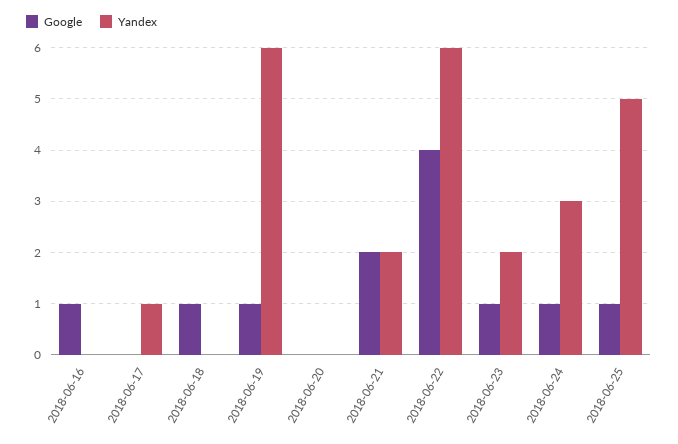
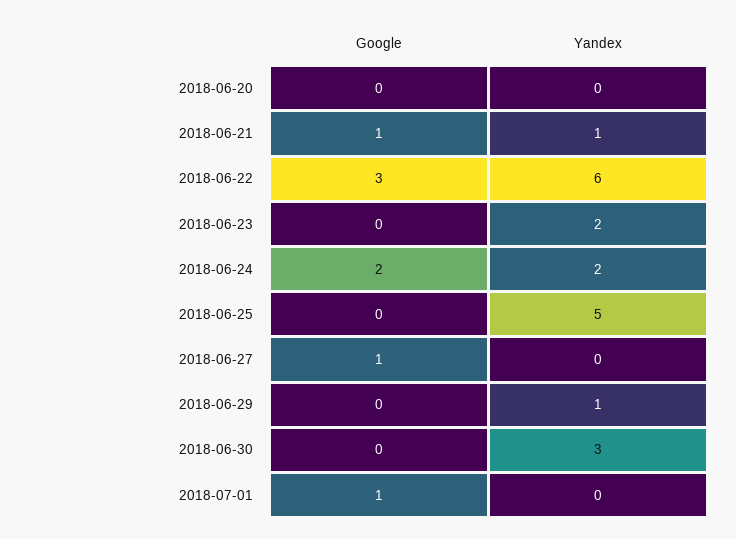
Google, 2018-06-16: 1 -> none
Yandex, 2018-06-16: 0 -> none
Google, 2018-06-17: 0 -> none
Yandex, 2018-06-17: 1 -> none
Google, 2018-06-18: 1 -> none
Yandex, 2018-06-18: 0 -> none
Google, 2018-06-19: 1 -> none
Yandex, 2018-06-19: 6 -> none
Google, 2018-06-21: 2 -> 1
Yandex, 2018-06-21: 2 -> 1
Google, 2018-06-22: 4 -> 3
Google, 2018-06-23: 1 -> 0
Google, 2018-06-24: 1 -> 2
Yandex, 2018-06-24: 3 -> 2
Google, 2018-06-25: 1 -> 0
Google, 2018-06-27: none -> 1
Yandex, 2018-06-27: none -> 0
Google, 2018-06-29: none -> 0
Yandex, 2018-06-29: none -> 1
Google, 2018-06-30: none -> 0
Yandex, 2018-06-30: none -> 3
Google, 2018-07-01: none -> 1
Yandex, 2018-07-01: none -> 0

